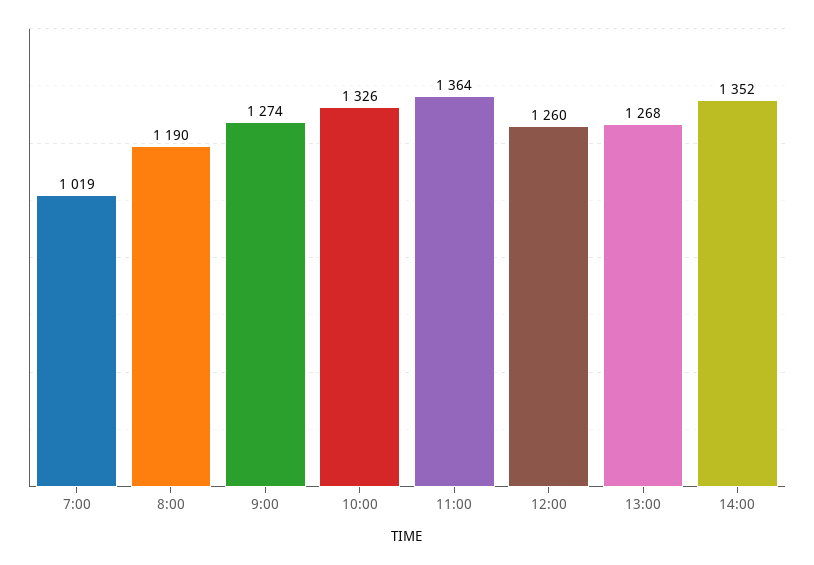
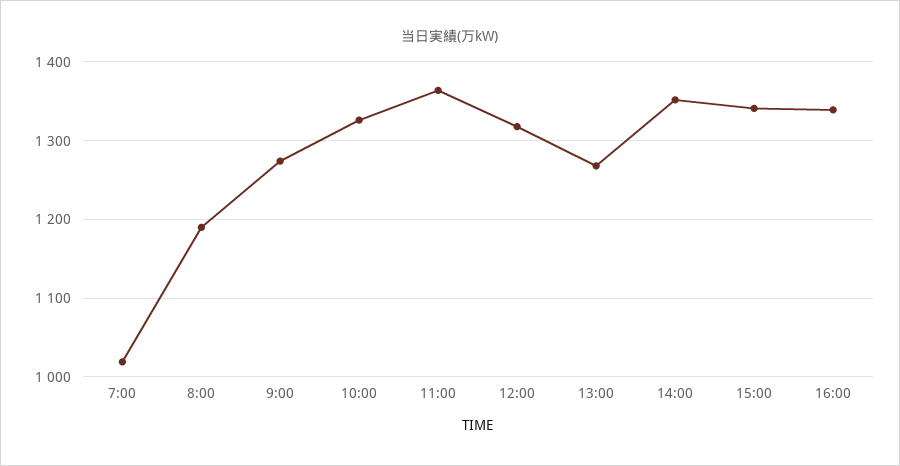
12:00: 1260 -> 1320
15:00: none -> 1340
16:00: none -> 1340

